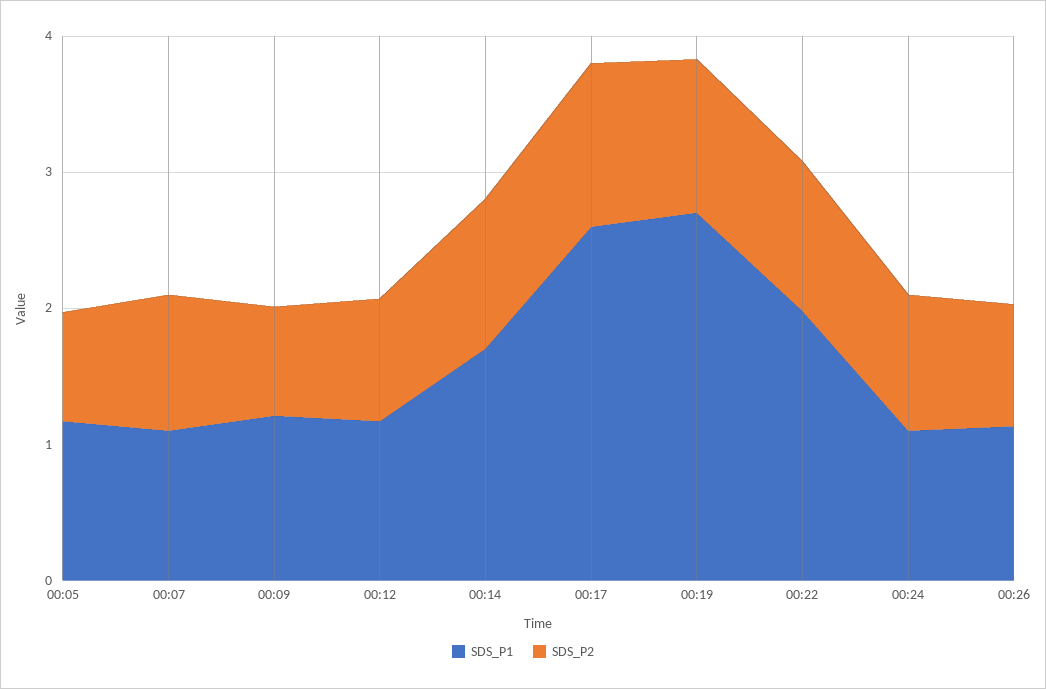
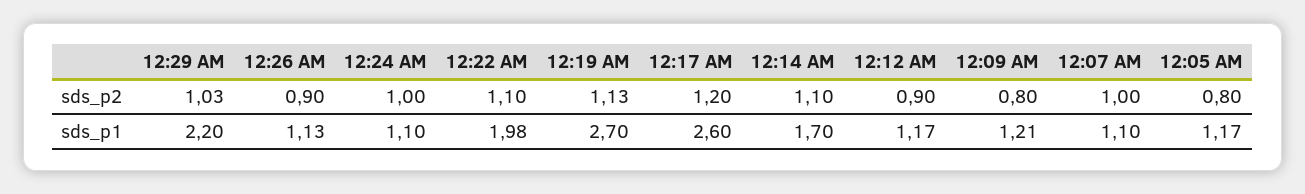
SDS_P2, 12:29 AM: none -> 1.03
SDS_P1, 12:29 AM: none -> 2.2

